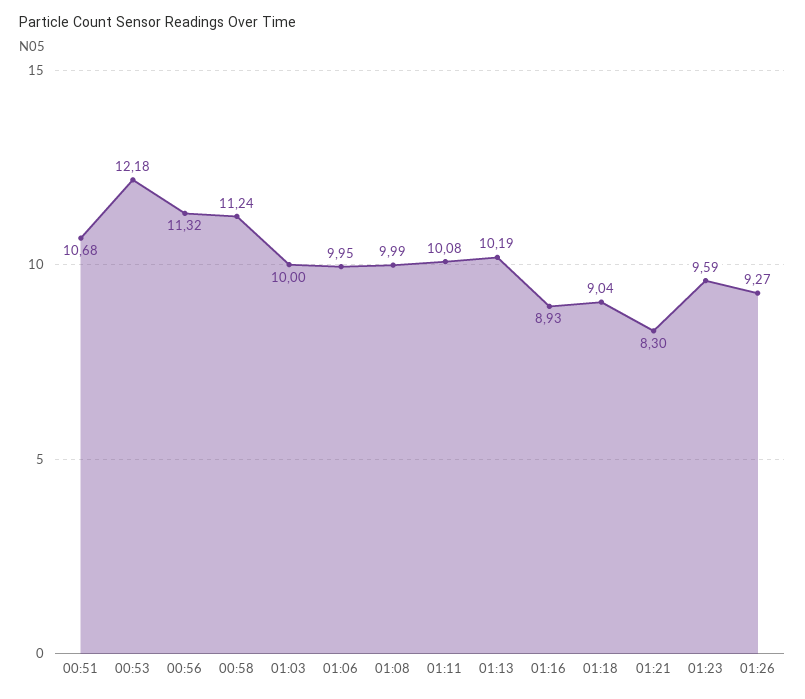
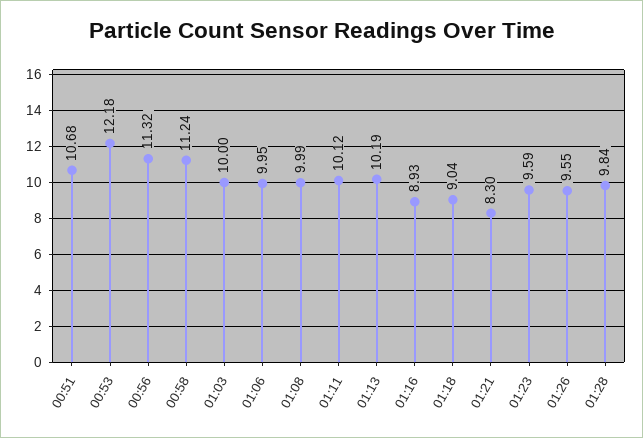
01:11: 10.08 -> 10.12
01:26: 9.27 -> 9.55
01:28: none -> 9.84

